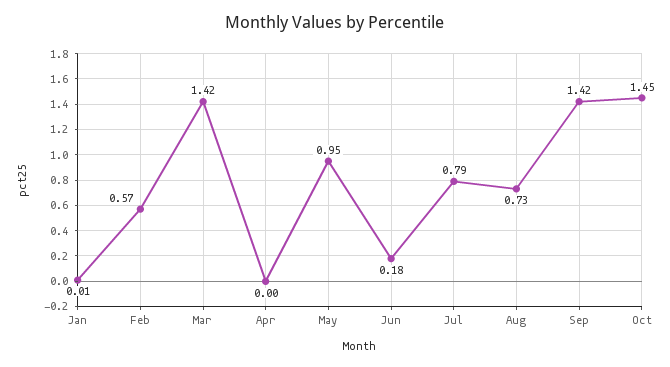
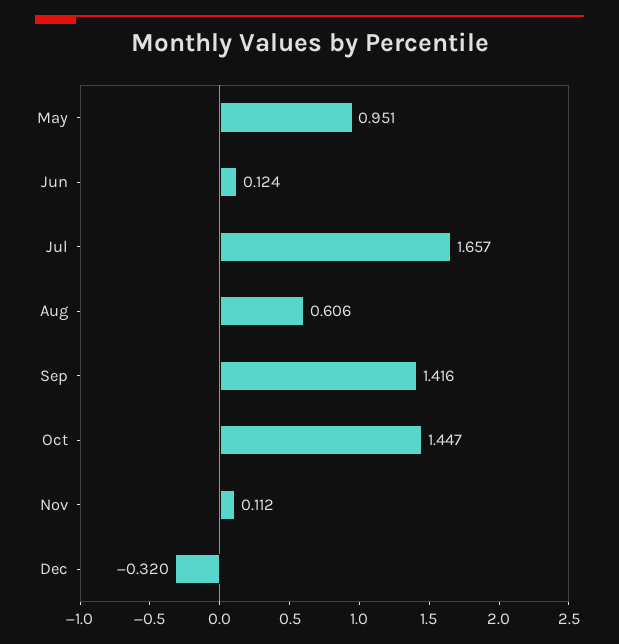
Jan: 0.01 -> none
Feb: 0.57 -> none
Mar: 1.42 -> none
Apr: 0 -> none
Jun: 0.18 -> 0.124
Jul: 0.79 -> 1.657
Aug: 0.73 -> 0.606
Nov: none -> 0.112
Dec: none -> -0.32

